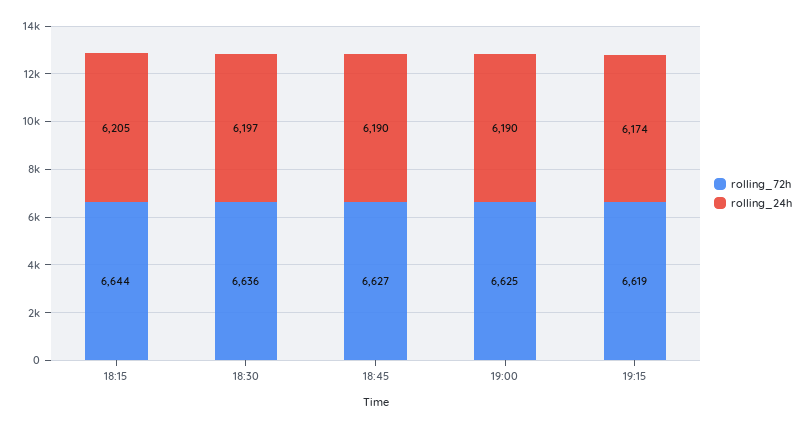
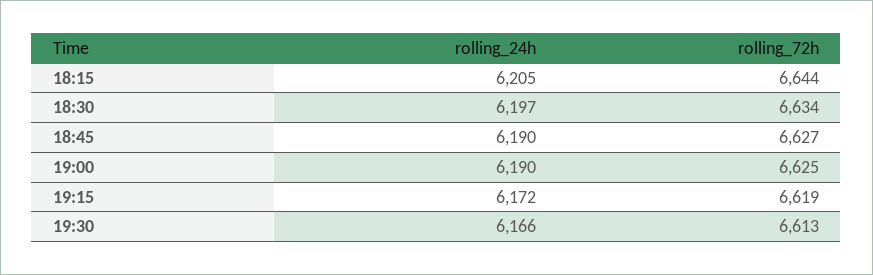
rolling_72h, 18:30: 6636 -> 6634
rolling_24h, 19:15: 6174 -> 6172
rolling_24h, 19:30: none -> 6166
rolling_72h, 19:30: none -> 6613

